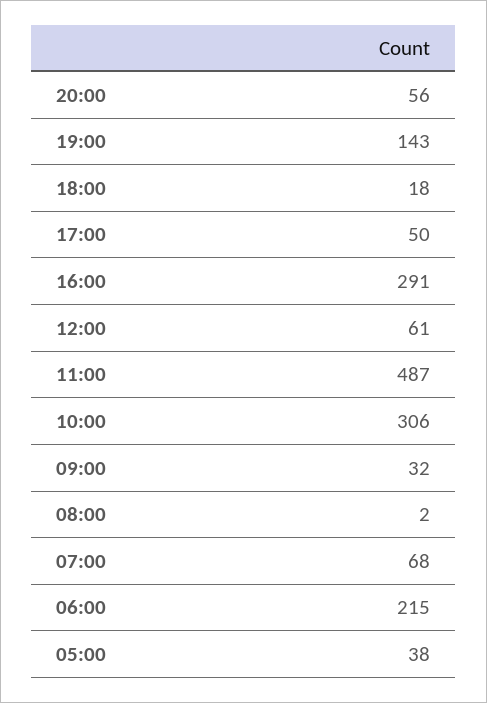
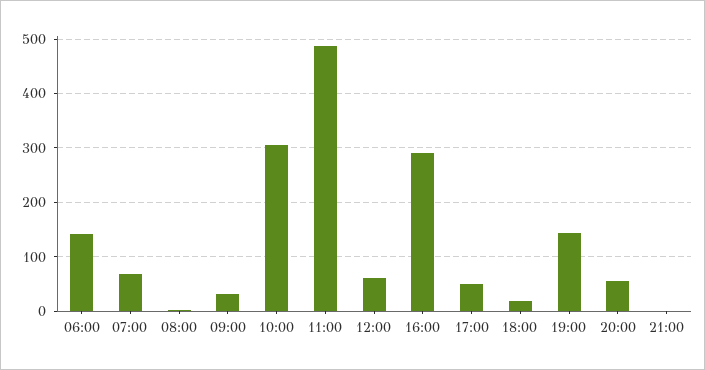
06:00: 215 -> 140
05:00: 38 -> none
21:00: none -> 0

